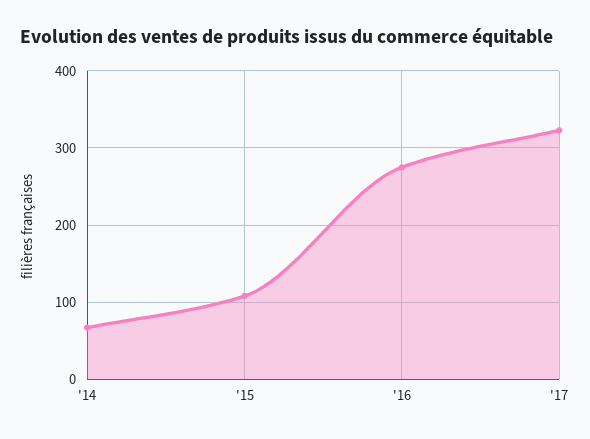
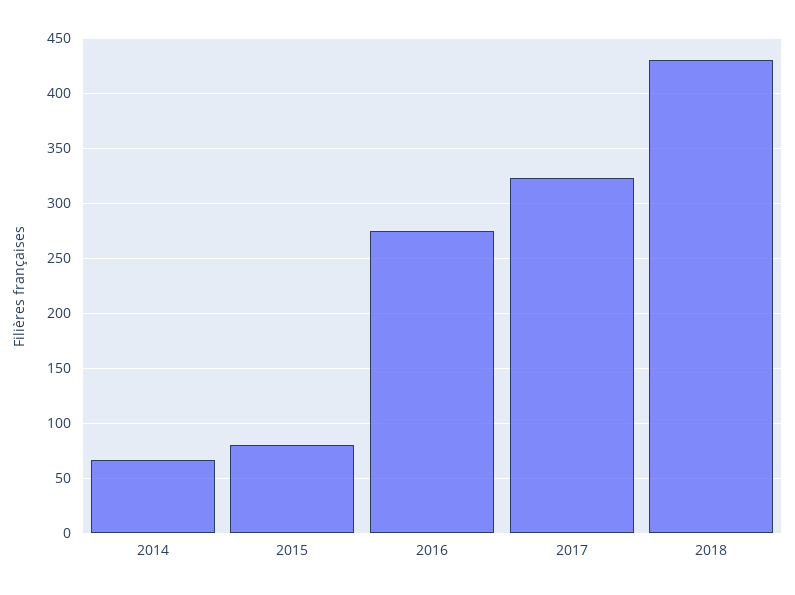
'15: 110 -> 80
2018: none -> 430

